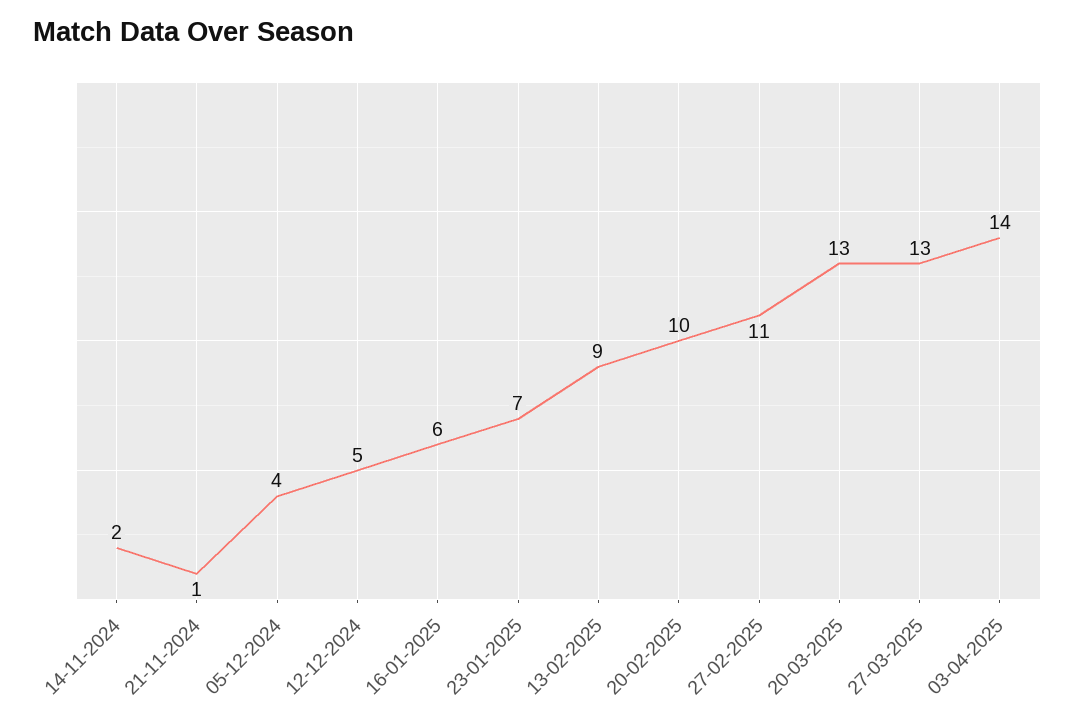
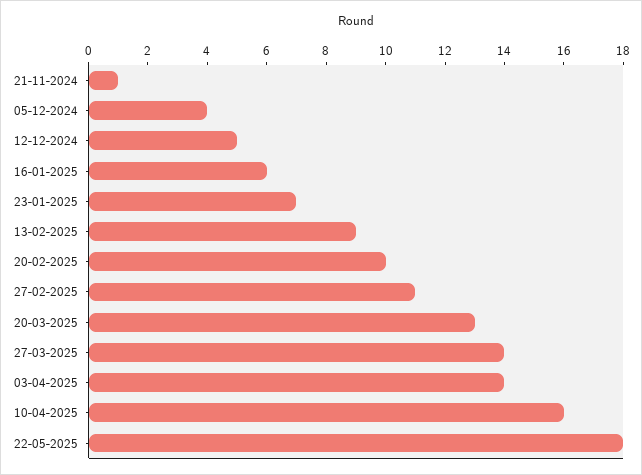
14-11-2024: 2 -> none
27-03-2025: 13 -> 14
10-04-2025: none -> 16
22-05-2025: none -> 18

